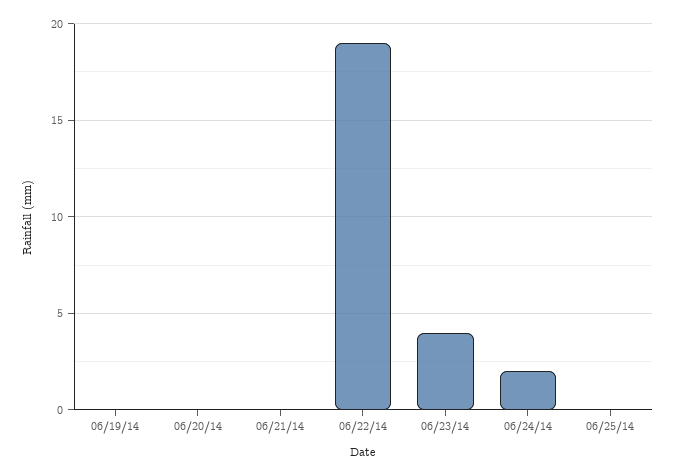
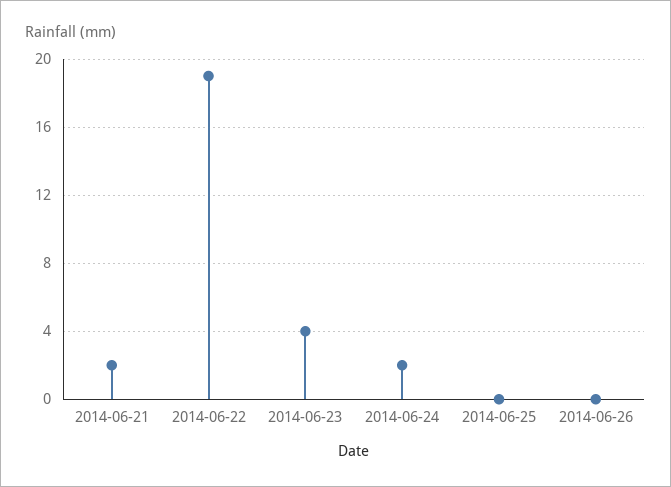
06/19/14: 0 -> none
06/20/14: 0 -> none
06/21/14: 0 -> 2
2014-06-26: none -> 0

